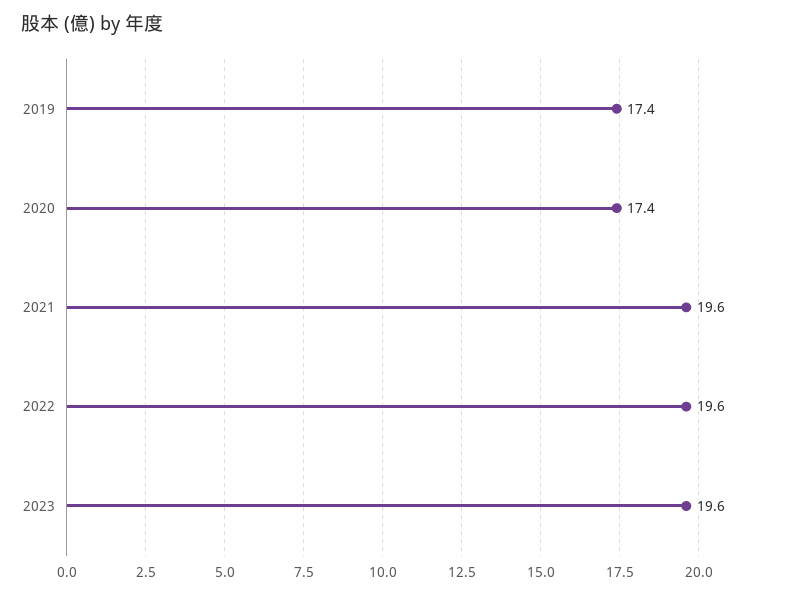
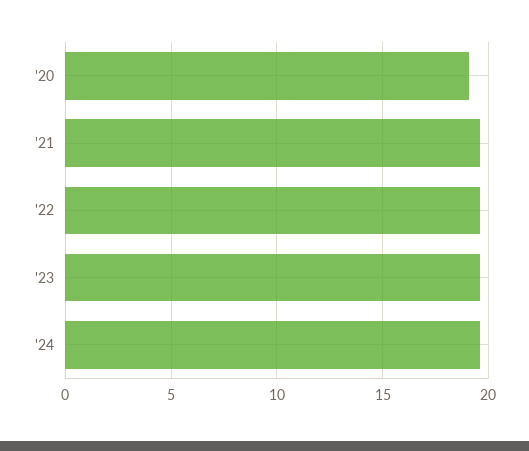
2019: 17.4 -> none
2020: 17.4 -> 19
'24: none -> 19.5

